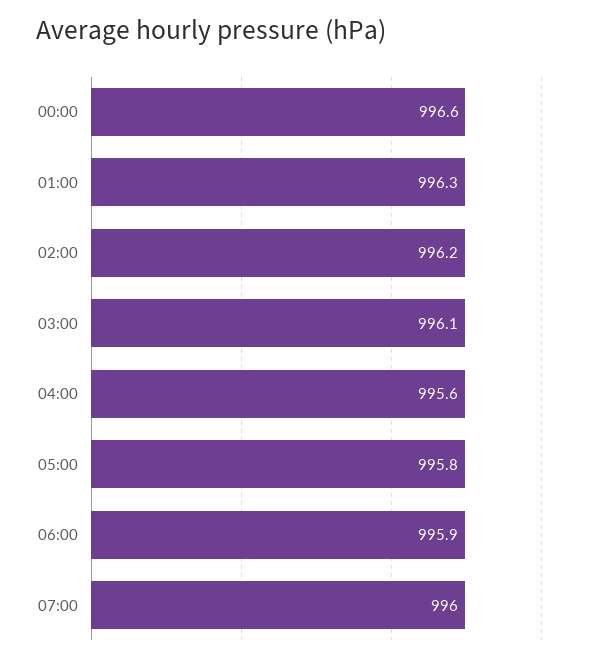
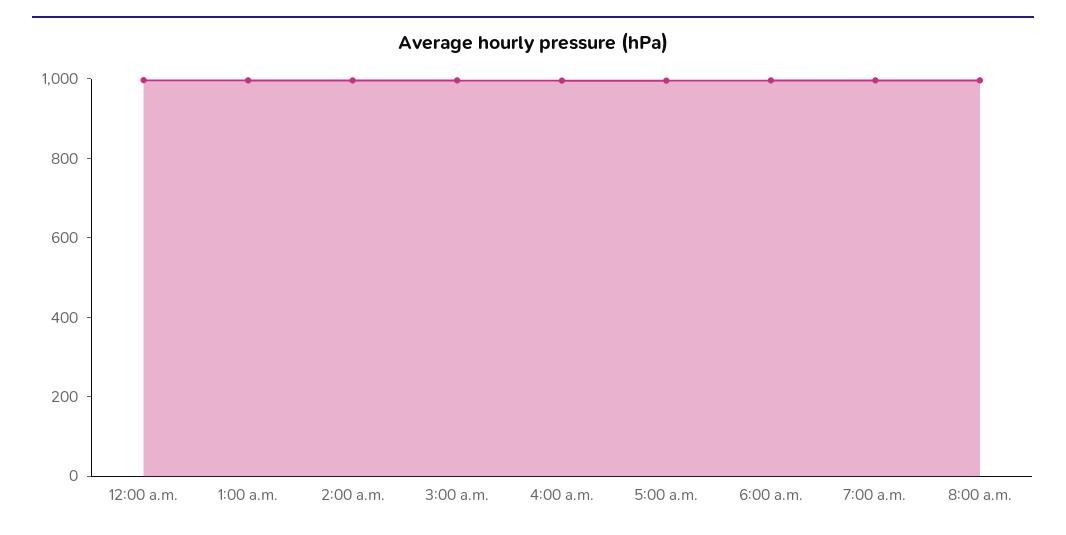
8:00 a.m.: none -> 1000

